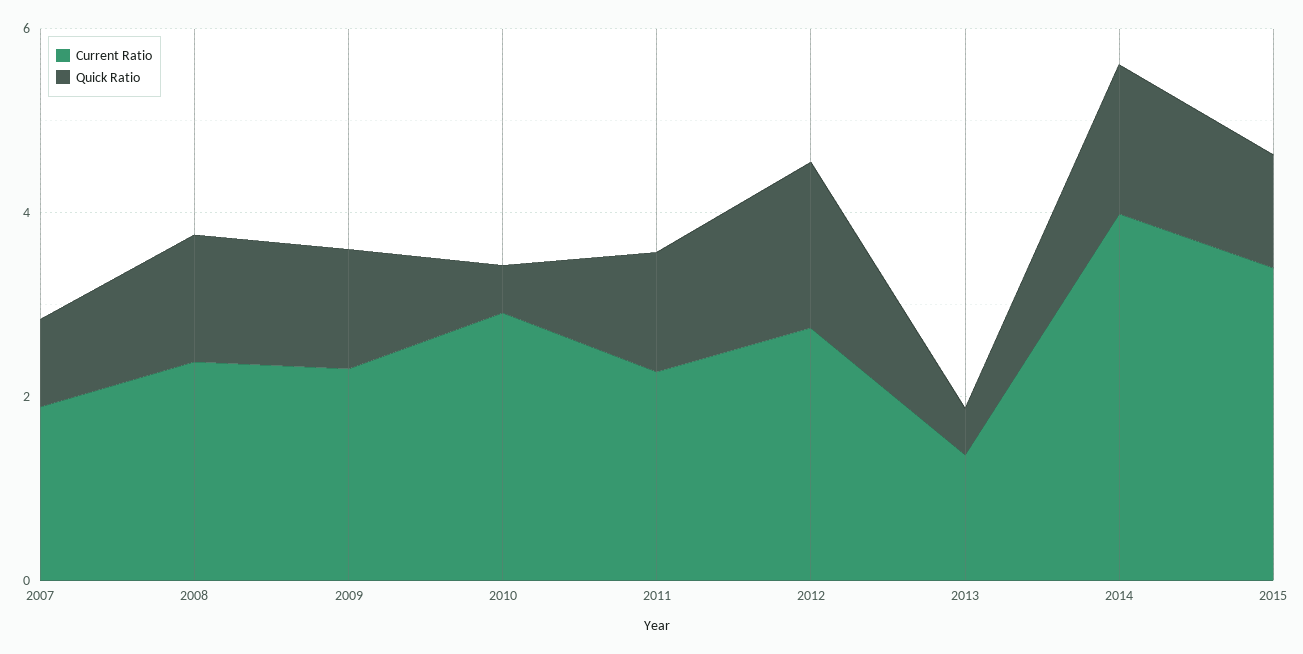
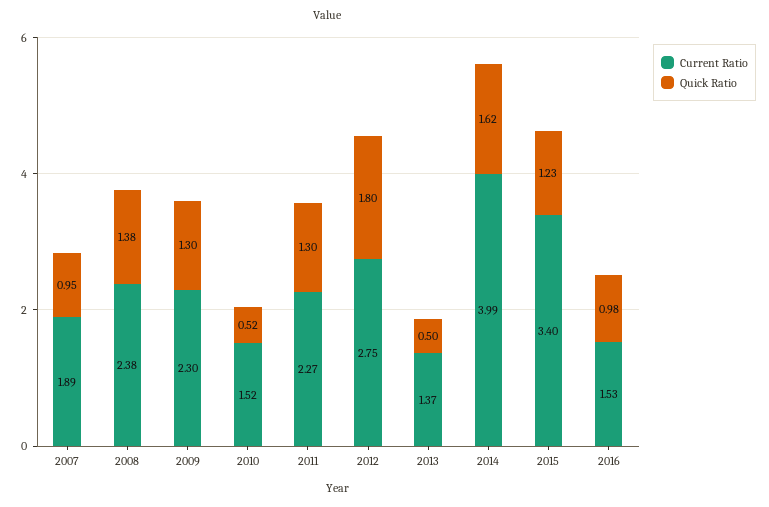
Current Ratio, 2010: 3 -> 1.52
Current Ratio, 2016: none -> 1.53
Quick Ratio, 2016: none -> 0.98

